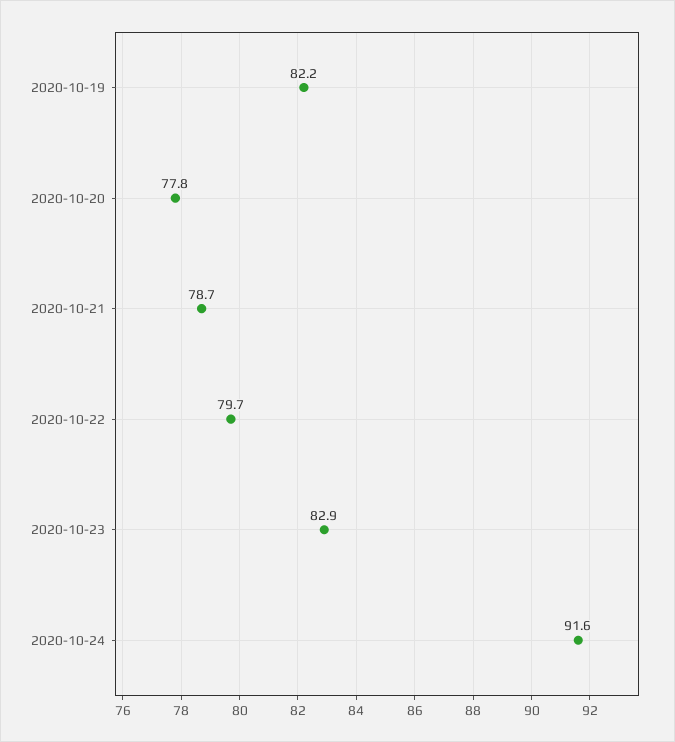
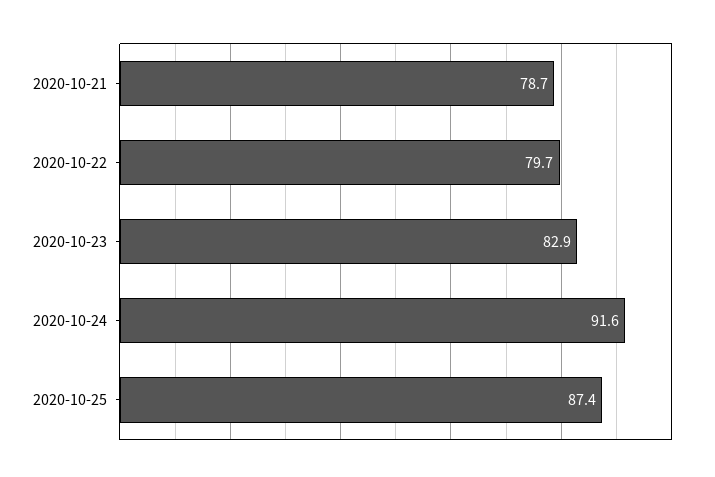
2020-10-19: 82.2 -> none
2020-10-20: 77.8 -> none
2020-10-25: none -> 87.4

